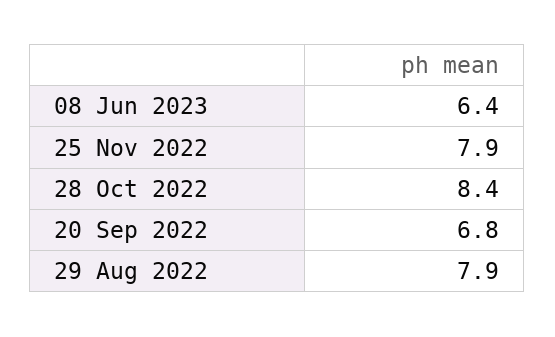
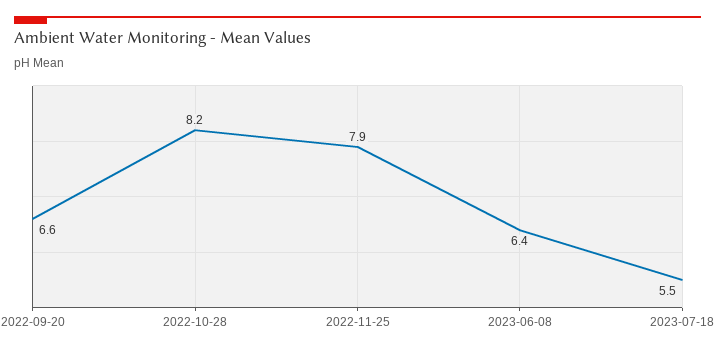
28 Oct 2022: 8.4 -> 8.2
20 Sep 2022: 6.8 -> 6.6
29 Aug 2022: 7.9 -> none
2023-07-18: none -> 5.5

